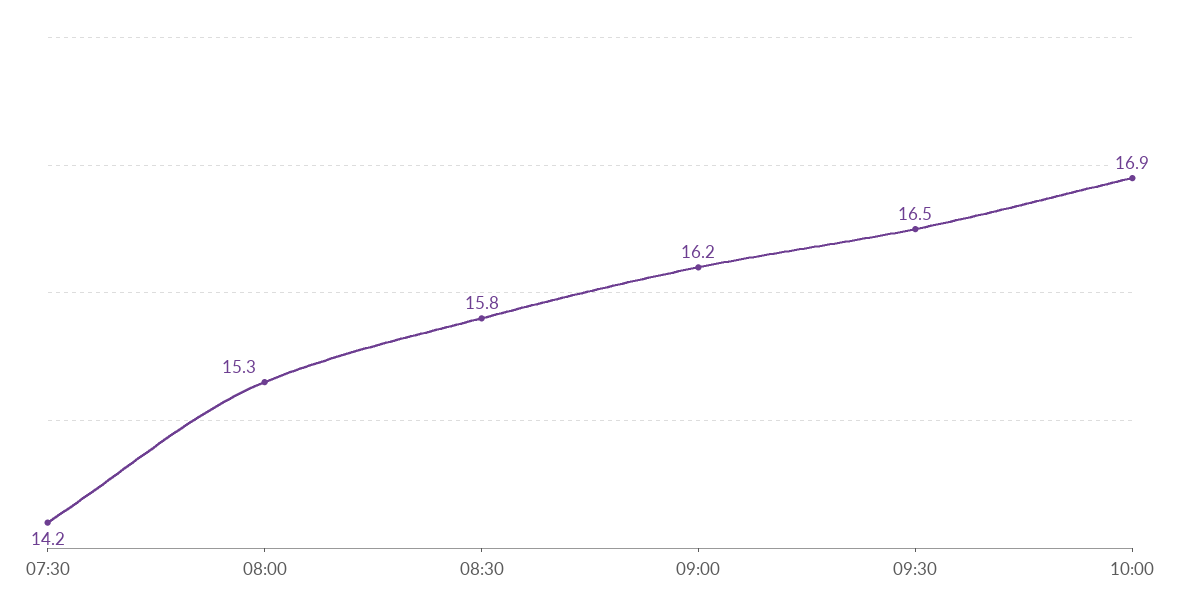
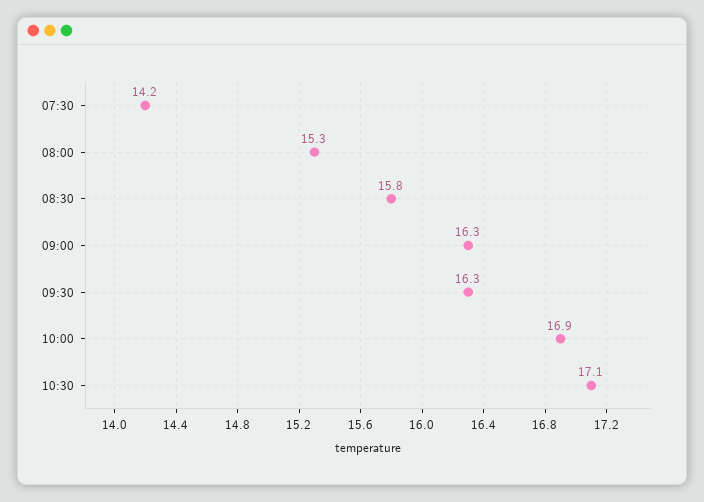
09:00: 16.2 -> 16.3
09:30: 16.5 -> 16.3
10:30: none -> 17.1

